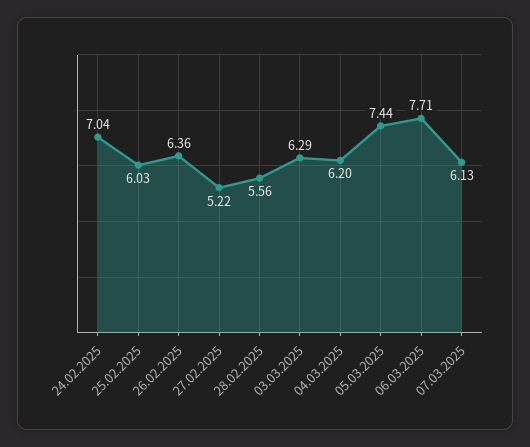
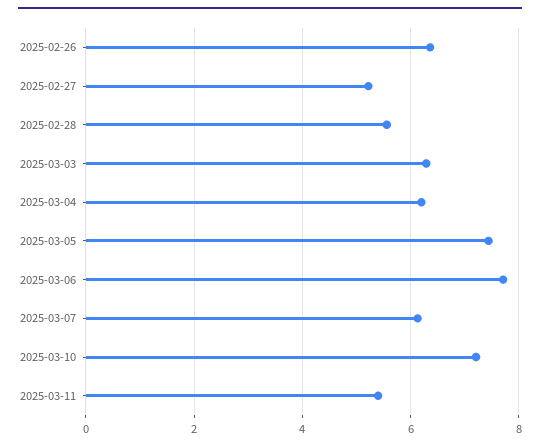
24.02.2025: 7.04 -> none
25.02.2025: 6.03 -> none
2025-03-10: none -> 7.2
2025-03-11: none -> 5.4

